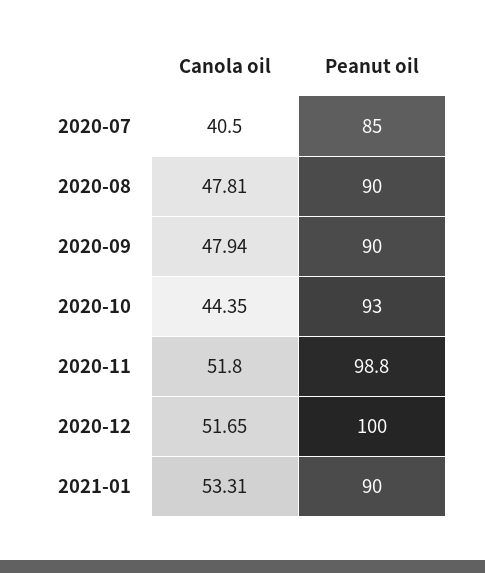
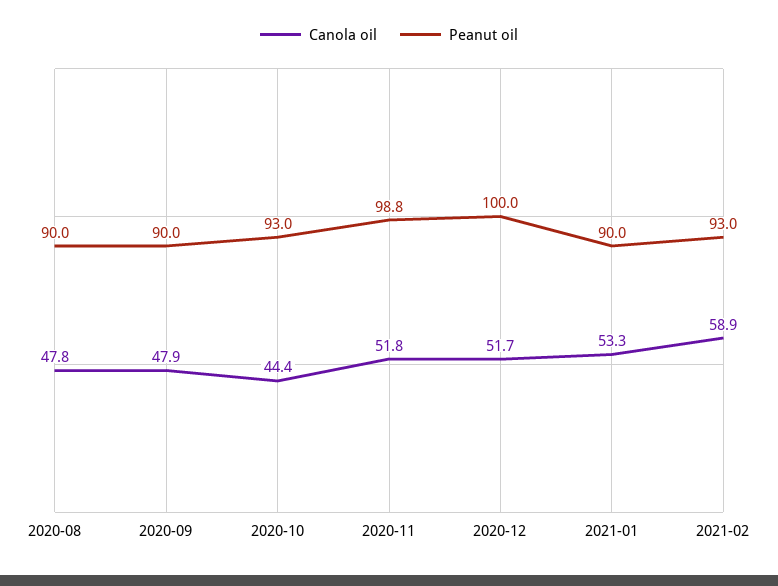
Canola oil, 2020-07: 40.5 -> none
Peanut oil, 2020-07: 85 -> none
Canola oil, 2021-02: none -> 58.9
Peanut oil, 2021-02: none -> 93

